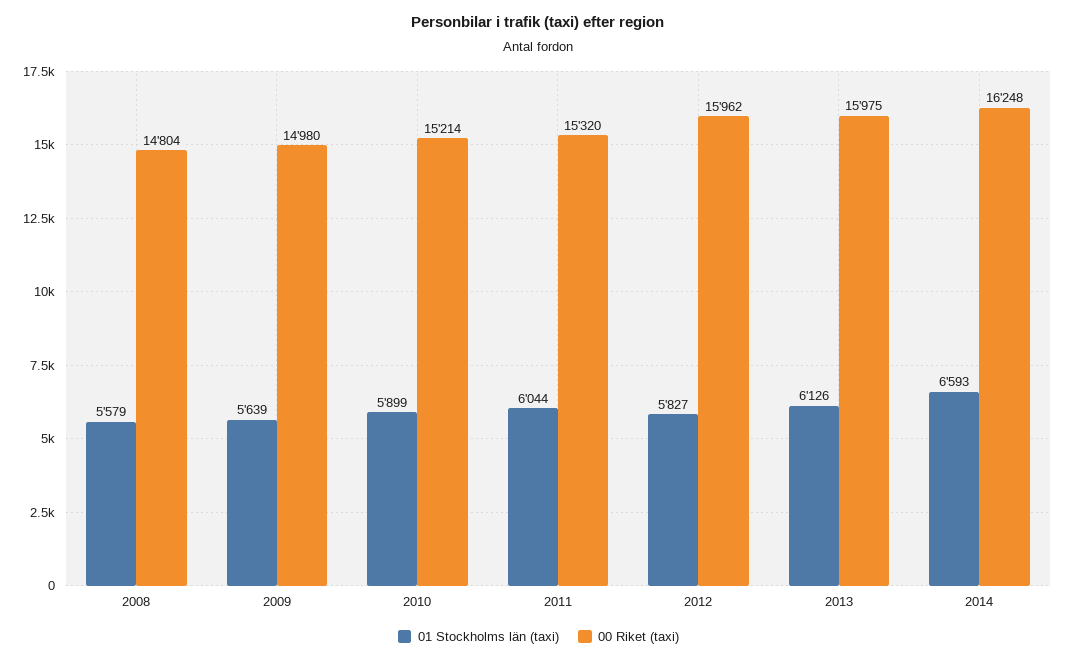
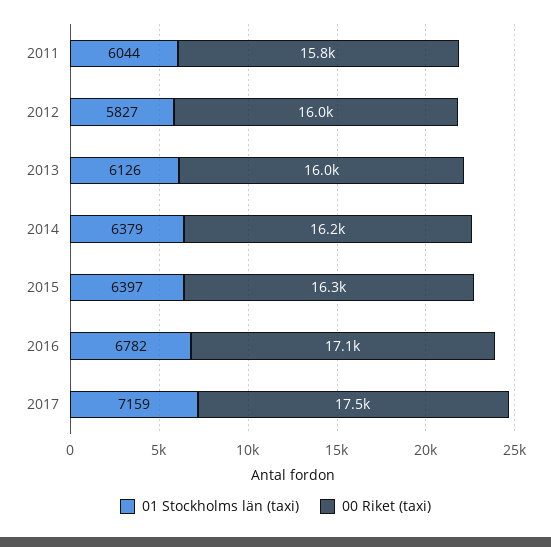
01 Stockholms län (taxi), 2008: 5579 -> none
00 Riket (taxi), 2008: 14804 -> none
01 Stockholms län (taxi), 2009: 5639 -> none
00 Riket (taxi), 2009: 14980 -> none
01 Stockholms län (taxi), 2010: 5899 -> none
00 Riket (taxi), 2010: 15214 -> none
00 Riket (taxi), 2011: 15320 -> 15800
01 Stockholms län (taxi), 2014: 6593 -> 6379
01 Stockholms län (taxi), 2015: none -> 6397
00 Riket (taxi), 2015: none -> 16300
01 Stockholms län (taxi), 2016: none -> 6782
00 Riket (taxi), 2016: none -> 17100
01 Stockholms län (taxi), 2017: none -> 7159
00 Riket (taxi), 2017: none -> 17500

